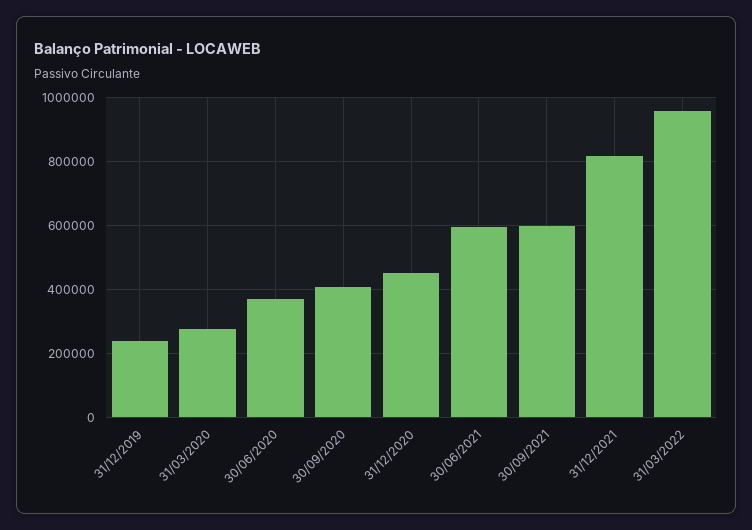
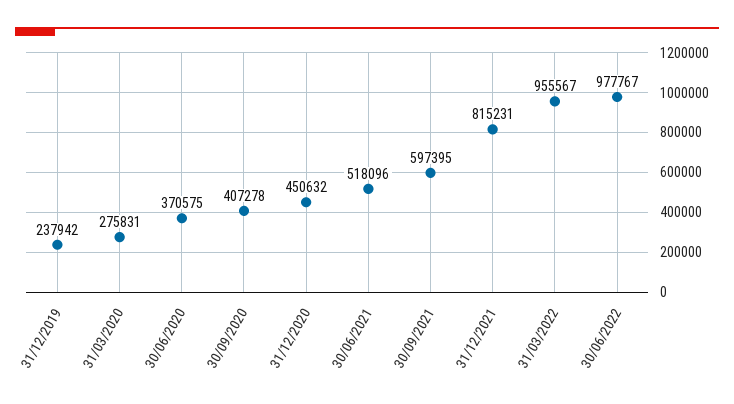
30/06/2021: 600000 -> 518096
30/06/2022: none -> 977767

